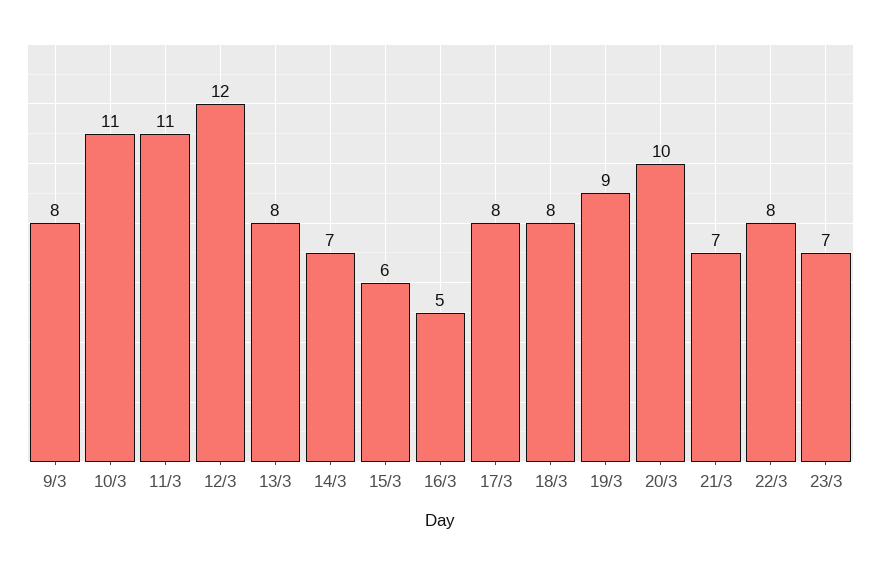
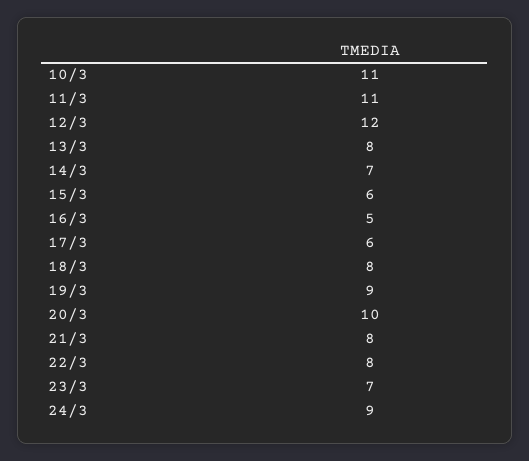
9/3: 8 -> none
17/3: 8 -> 6
21/3: 7 -> 8
24/3: none -> 9

